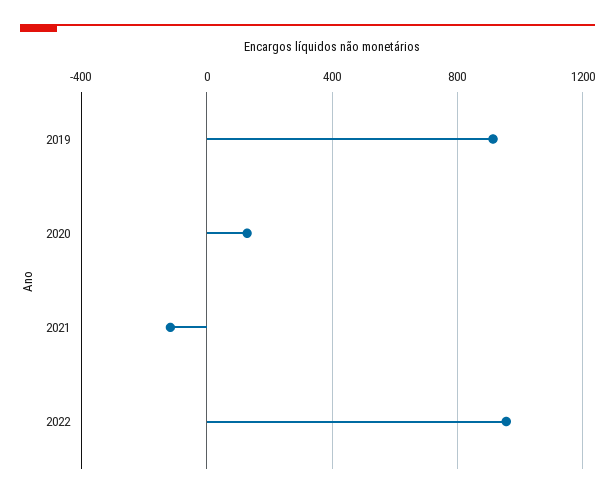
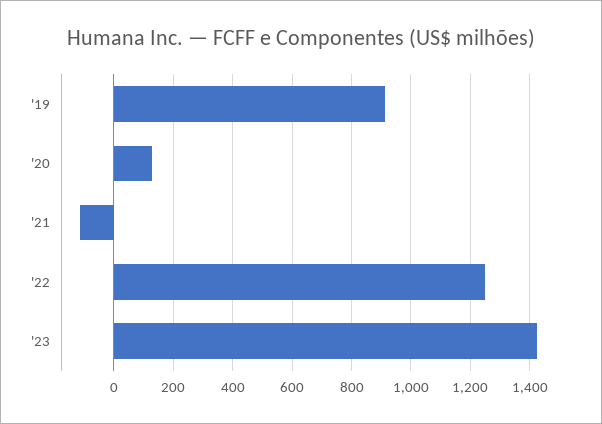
2022: 950 -> 1250
'23: none -> 1425

